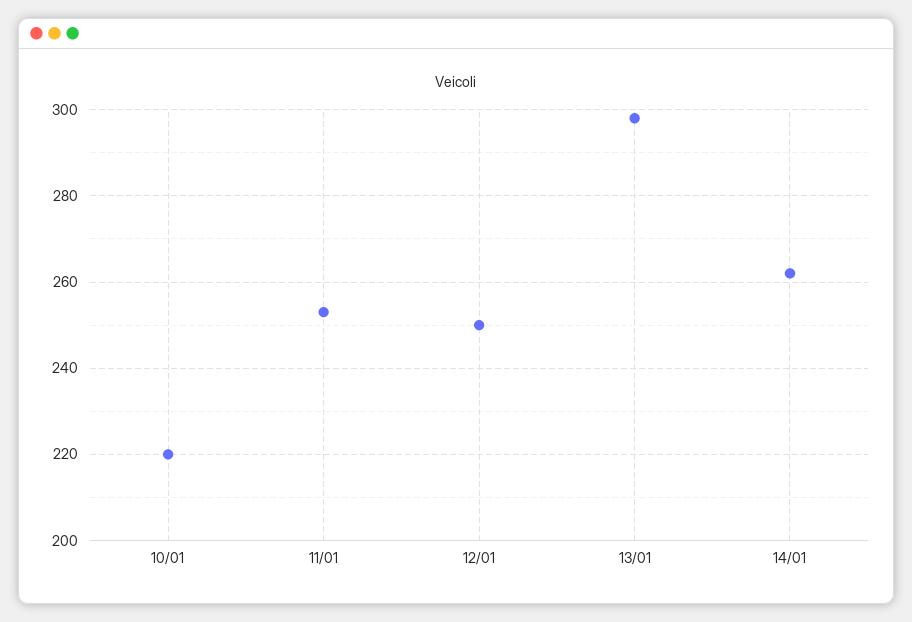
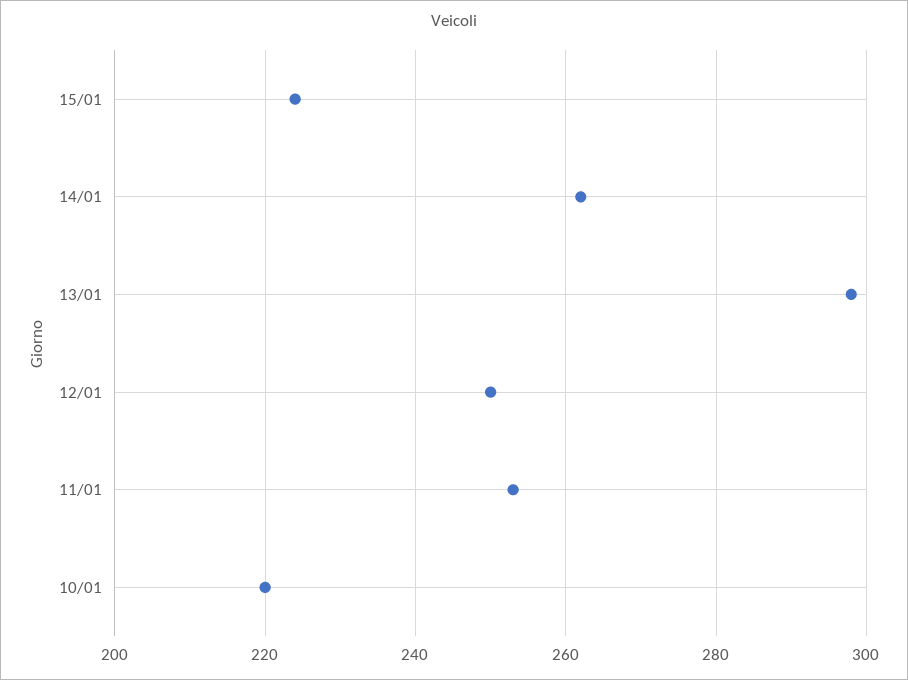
15/01: none -> 225

